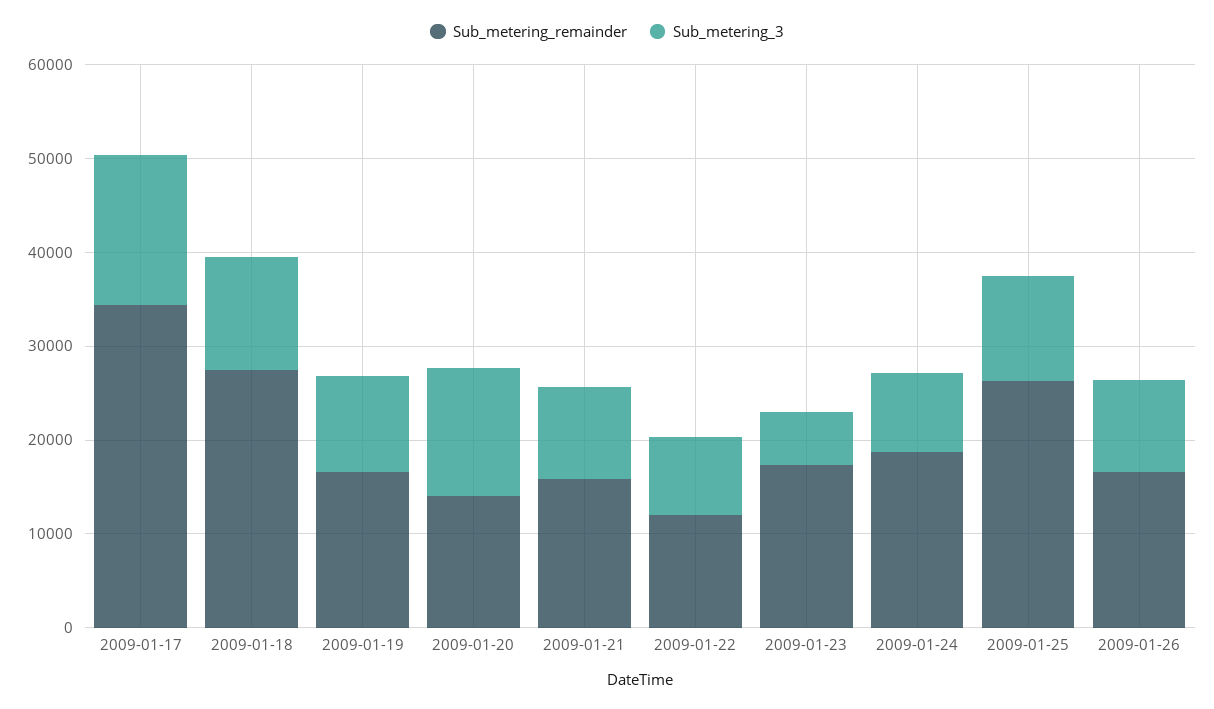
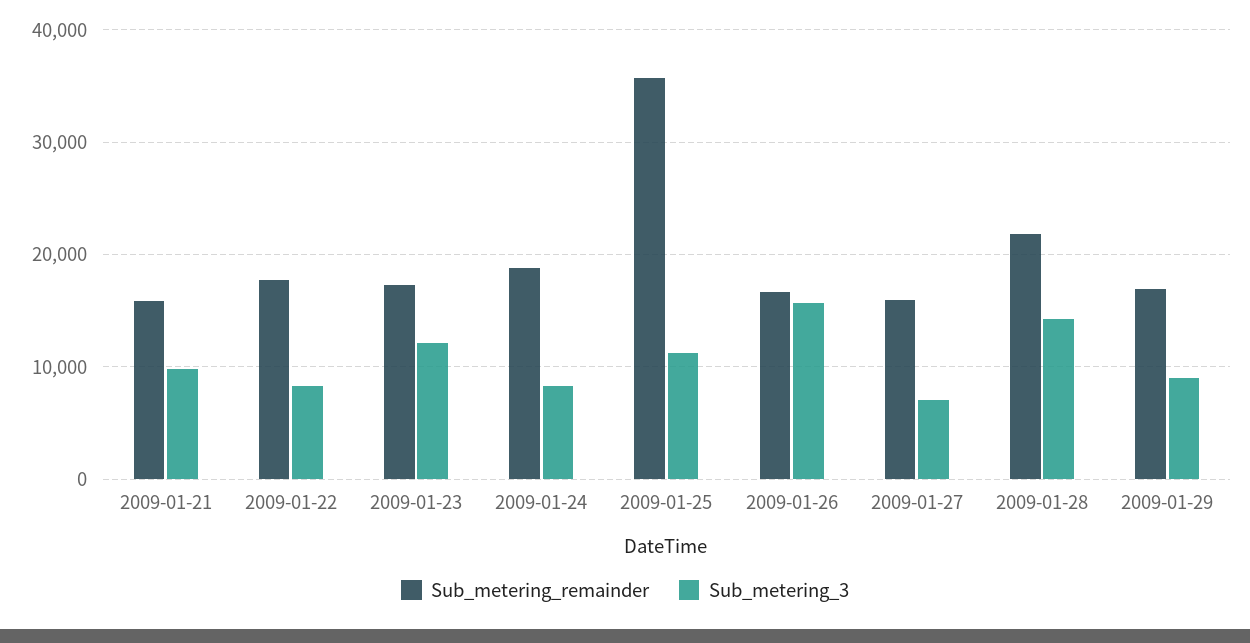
Sub_metering_remainder, 2009-01-17: 34000 -> none
Sub_metering_3, 2009-01-17: 16000 -> none
Sub_metering_remainder, 2009-01-18: 28000 -> none
Sub_metering_3, 2009-01-18: 12000 -> none
Sub_metering_remainder, 2009-01-19: 16000 -> none
Sub_metering_3, 2009-01-19: 10000 -> none
Sub_metering_remainder, 2009-01-20: 14000 -> none
Sub_metering_3, 2009-01-20: 14000 -> none
Sub_metering_remainder, 2009-01-22: 12000 -> 18000
Sub_metering_3, 2009-01-23: 6000 -> 12000
Sub_metering_remainder, 2009-01-25: 26000 -> 36000
Sub_metering_3, 2009-01-26: 10000 -> 16000
Sub_metering_remainder, 2009-01-27: none -> 16000
Sub_metering_3, 2009-01-27: none -> 7000
Sub_metering_remainder, 2009-01-28: none -> 22000
Sub_metering_3, 2009-01-28: none -> 14000
Sub_metering_remainder, 2009-01-29: none -> 17000
Sub_metering_3, 2009-01-29: none -> 9000

